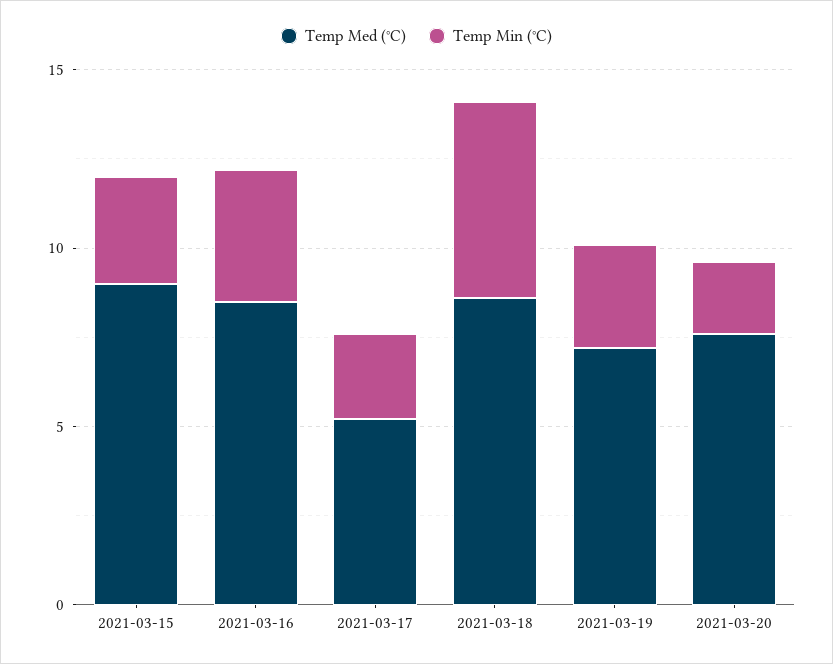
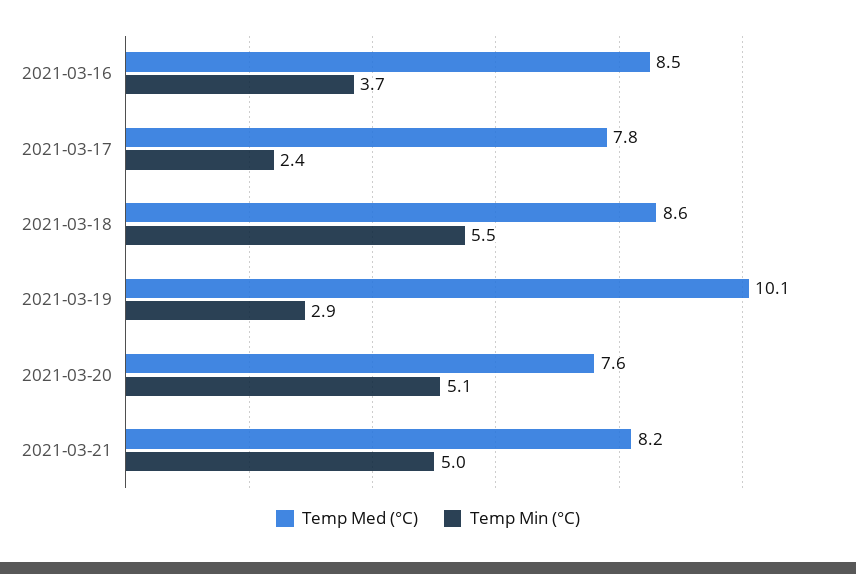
Temp Med (°C), 2021-03-15: 9 -> none
Temp Min (°C), 2021-03-15: 3 -> none
Temp Med (°C), 2021-03-17: 5 -> 7.8
Temp Med (°C), 2021-03-19: 7 -> 10.1
Temp Min (°C), 2021-03-20: 2 -> 5.1
Temp Med (°C), 2021-03-21: none -> 8.2
Temp Min (°C), 2021-03-21: none -> 5

